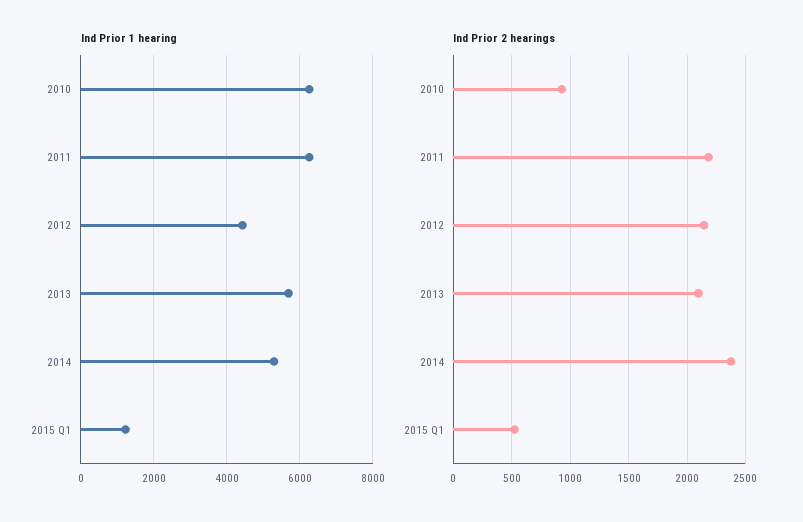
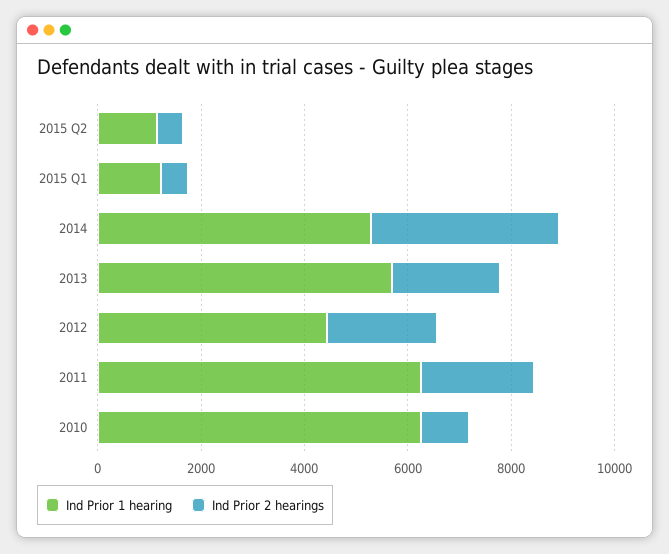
Ind Prior 2 hearings, 2014: 2400 -> 3500
Ind Prior 1 hearing, 2015 Q2: none -> 1000
Ind Prior 2 hearings, 2015 Q2: none -> 500

